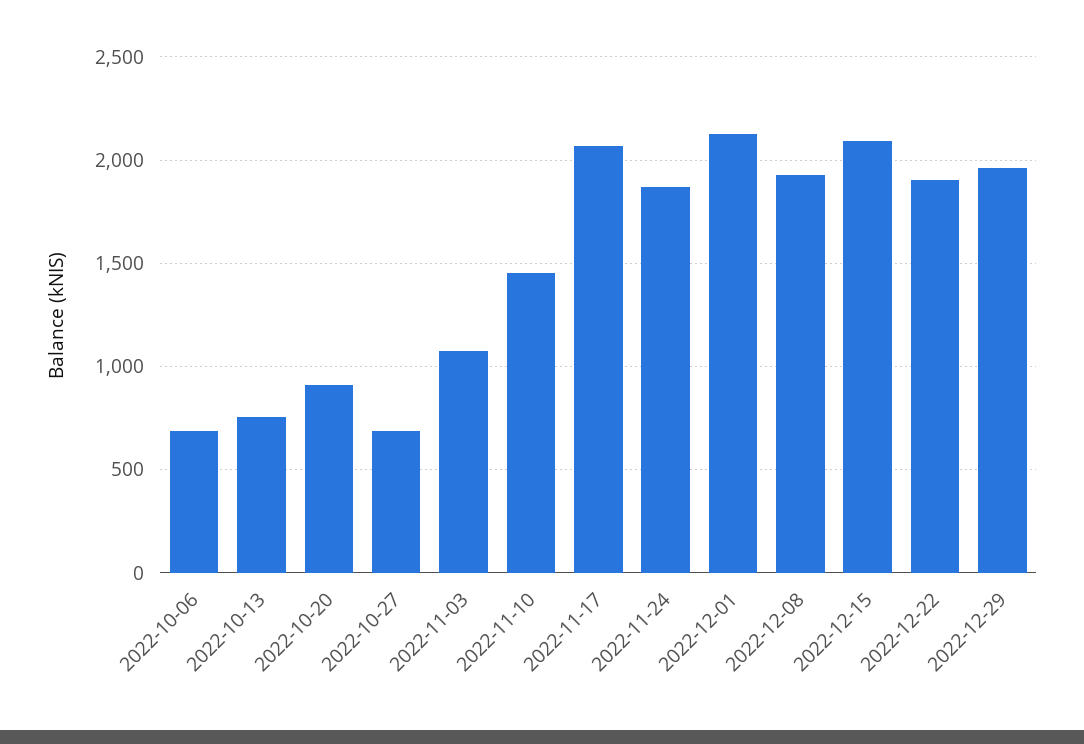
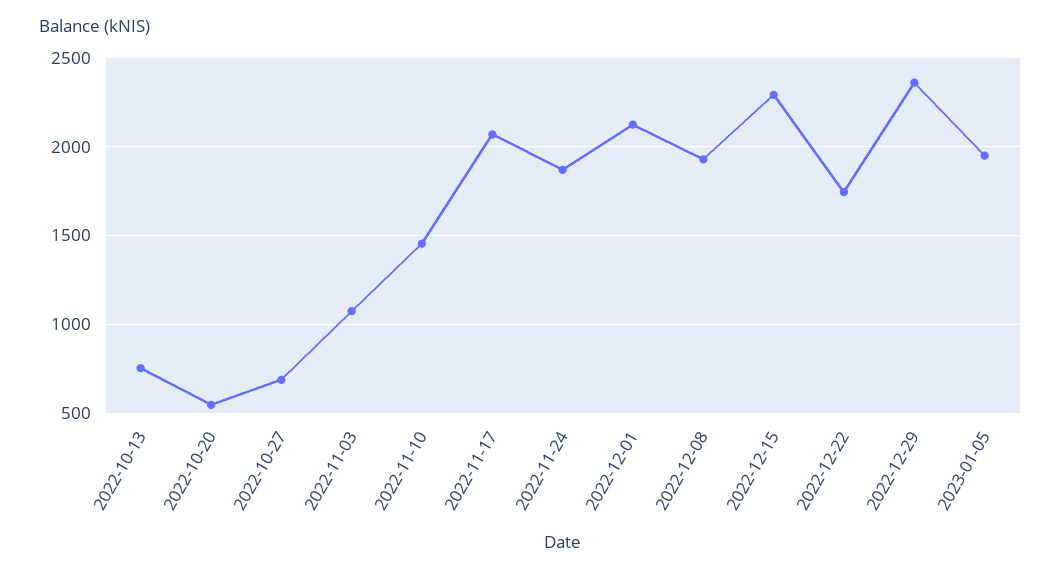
2022-10-06: 700 -> none
2022-10-20: 900 -> 550
2022-12-15: 2100 -> 2300
2022-12-22: 1900 -> 1750
2022-12-29: 1950 -> 2350
2023-01-05: none -> 1950

